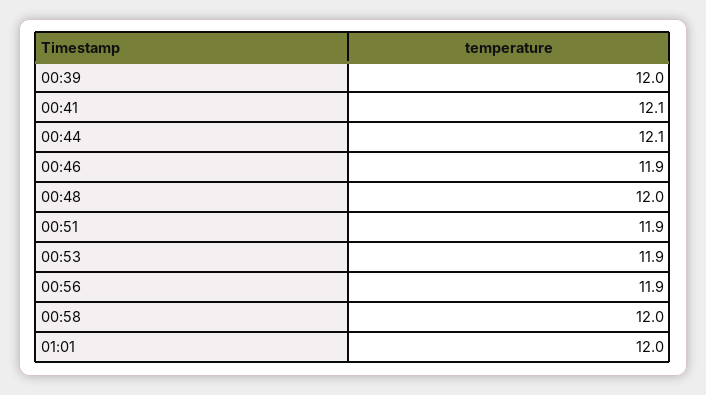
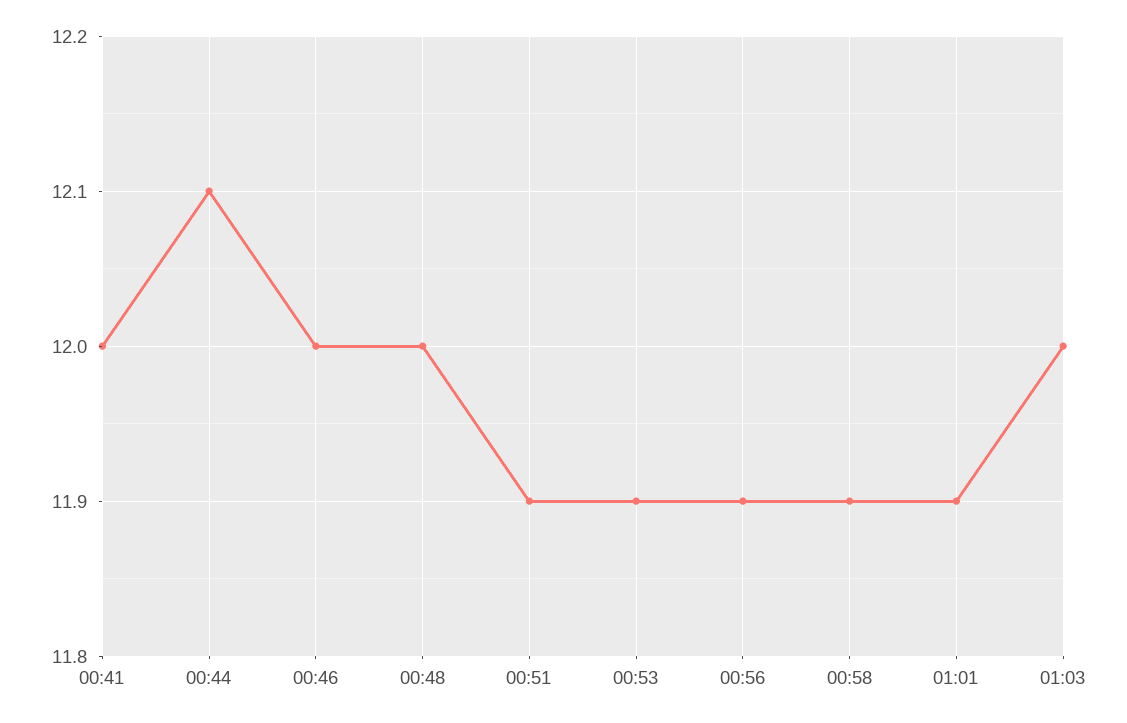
00:39: 12 -> none
00:41: 12.1 -> 12
00:46: 11.9 -> 12
00:58: 12 -> 11.9
01:01: 12 -> 11.9
01:03: none -> 12

